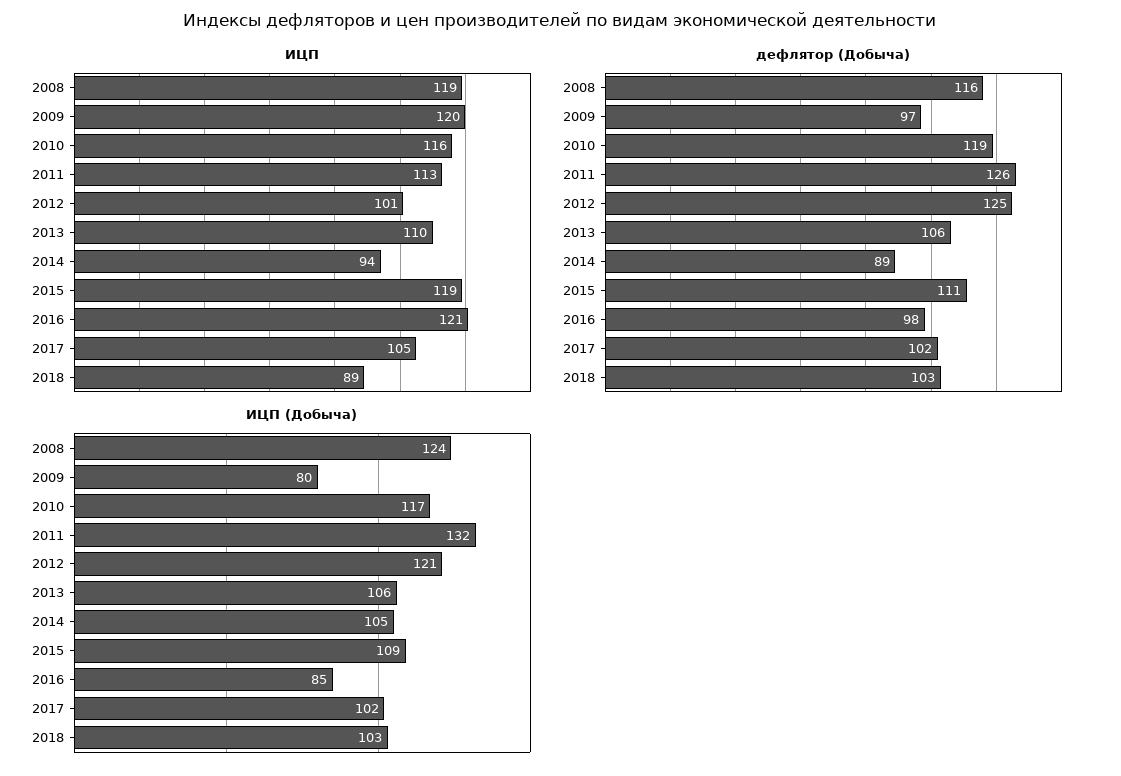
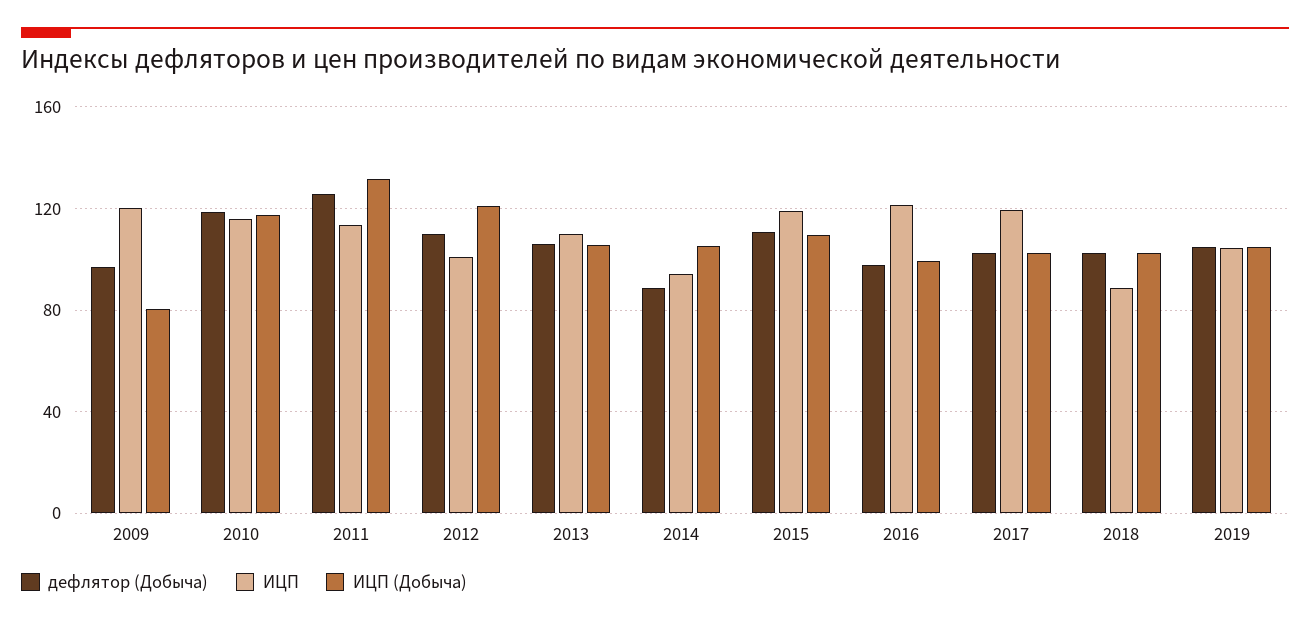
ИЦП, 2008: 119 -> none
ИЦП, 2017: 105 -> 120
дефлятор (Добыча), 2008: 116 -> none
дефлятор (Добыча), 2012: 125 -> 110
ИЦП (Добыча), 2008: 124 -> none
ИЦП (Добыча), 2016: 85 -> 100
дефлятор (Добыча), 2019: none -> 105
ИЦП, 2019: none -> 105
ИЦП (Добыча), 2019: none -> 105

